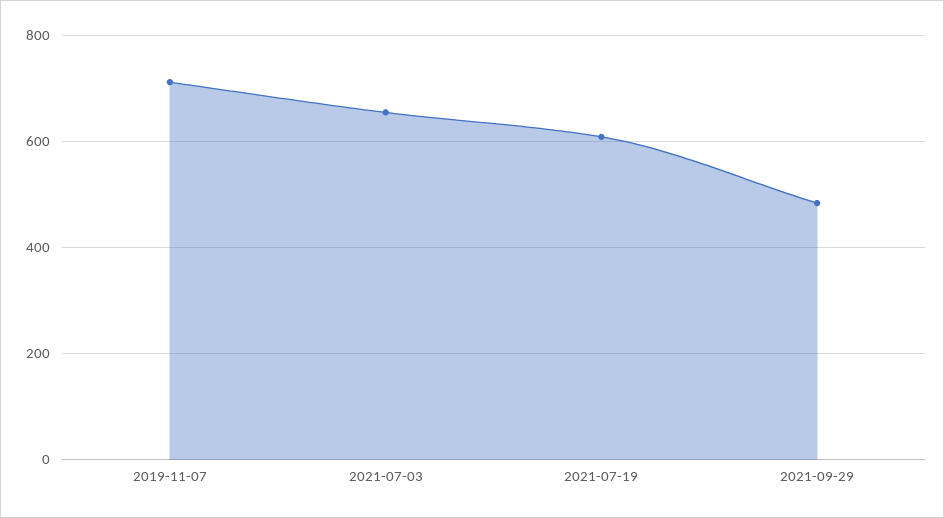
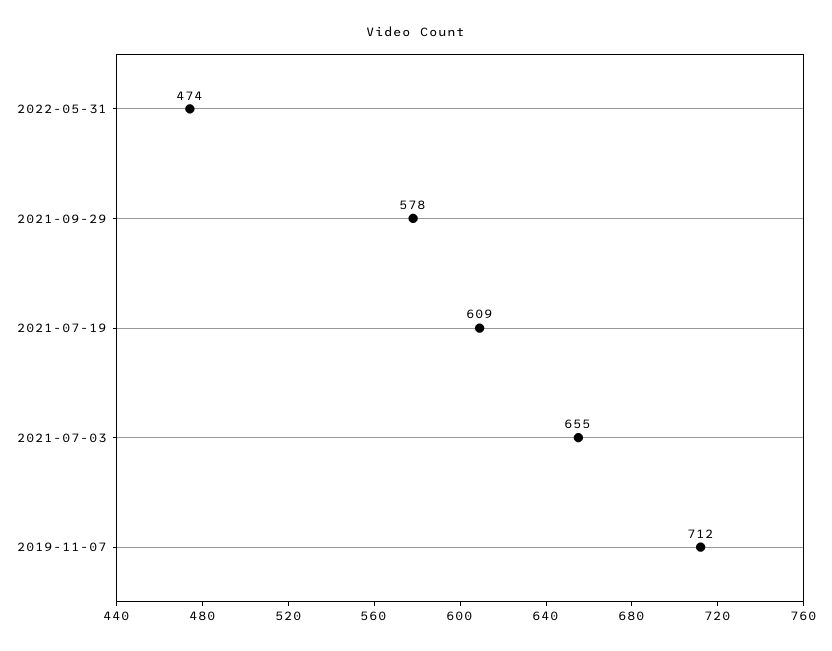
2021-09-29: 480 -> 578
2022-05-31: none -> 474

